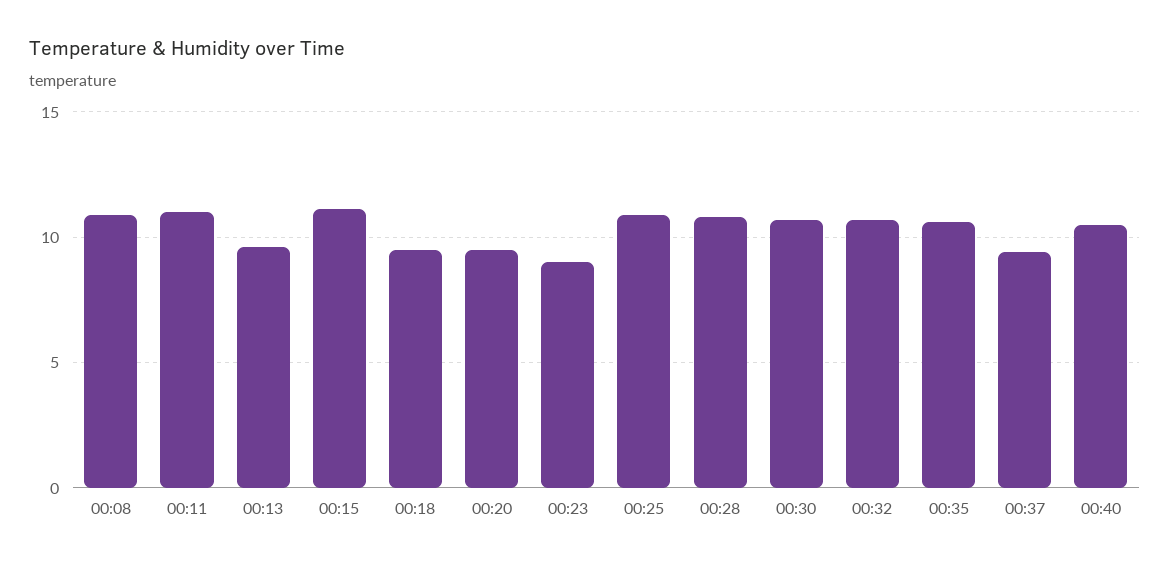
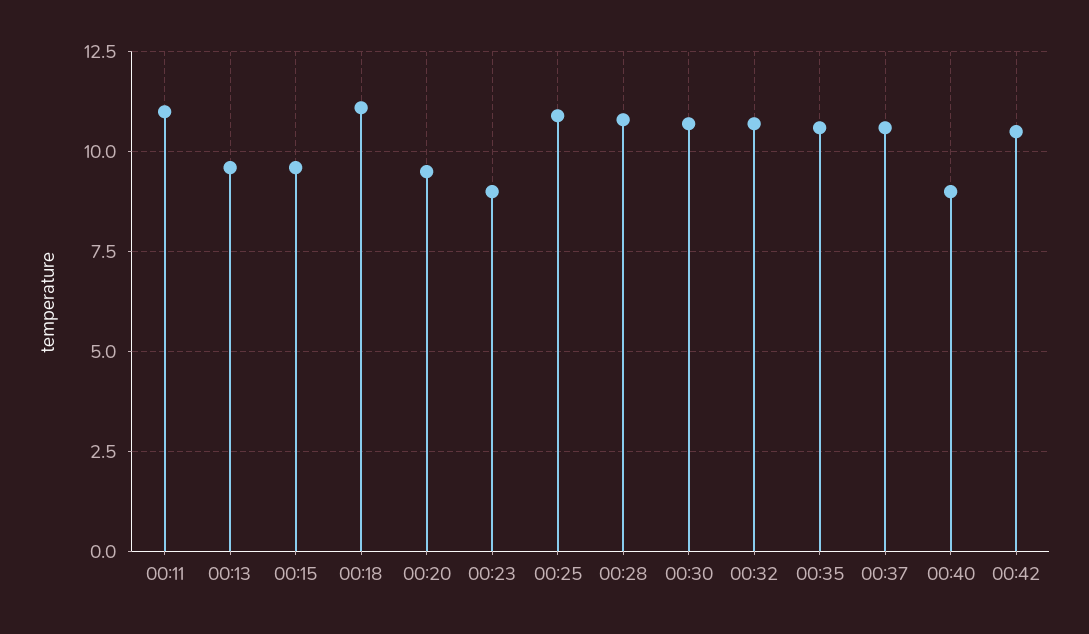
00:08: 11 -> none
00:15: 11 -> 9.5
00:18: 9.5 -> 11
00:37: 9.5 -> 10.5
00:40: 10.5 -> 9
00:42: none -> 10.5

